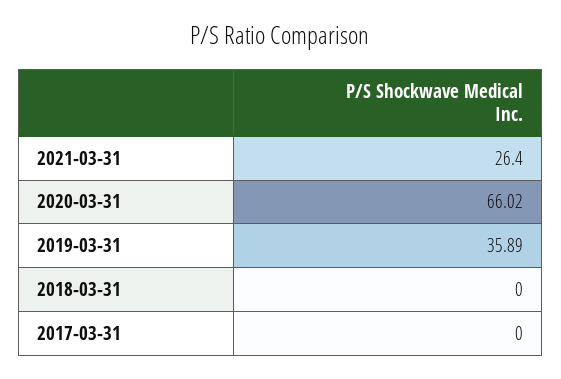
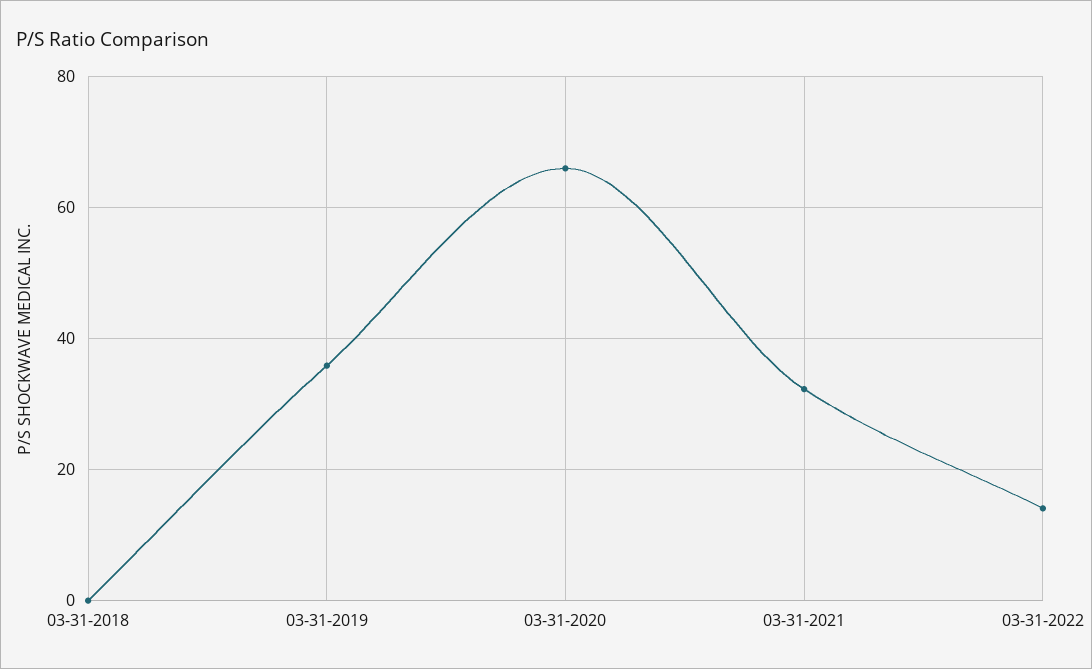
2021-03-31: 26.4 -> 32
2017-03-31: 0 -> none
03-31-2022: none -> 14

